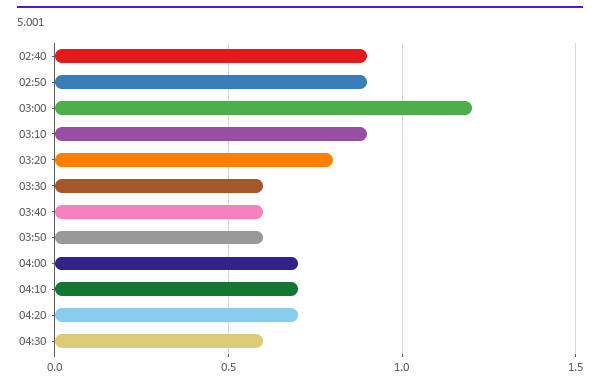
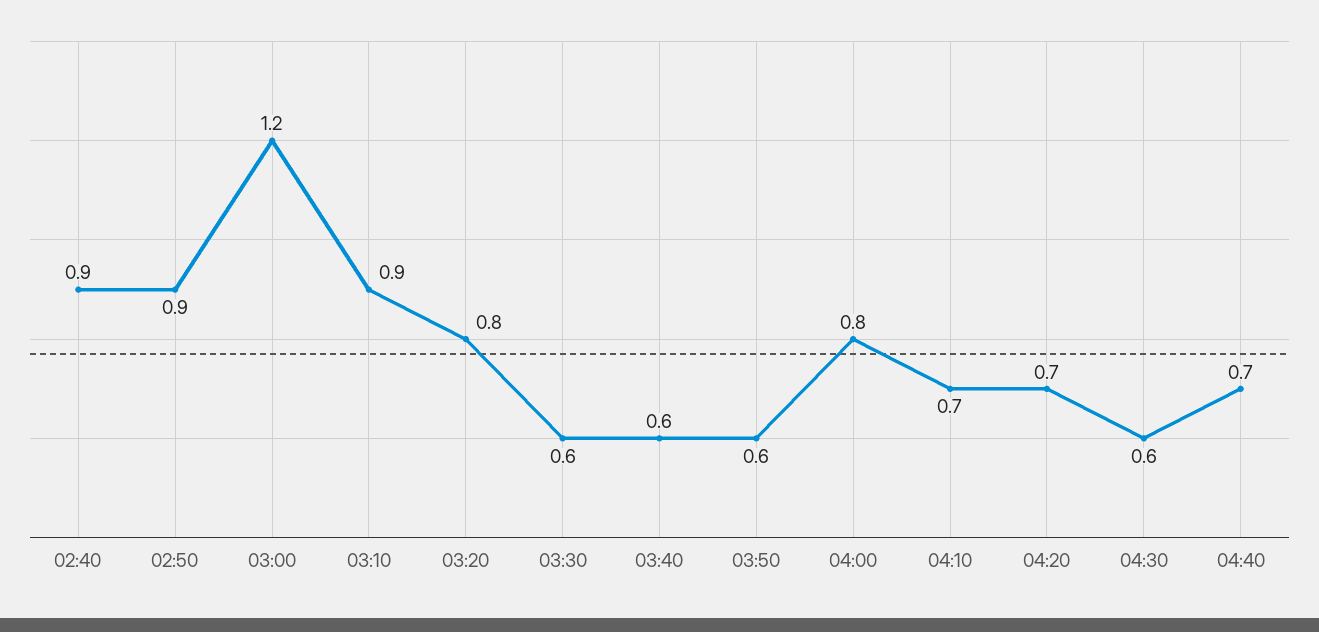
04:00: 0.7 -> 0.8
04:40: none -> 0.7

